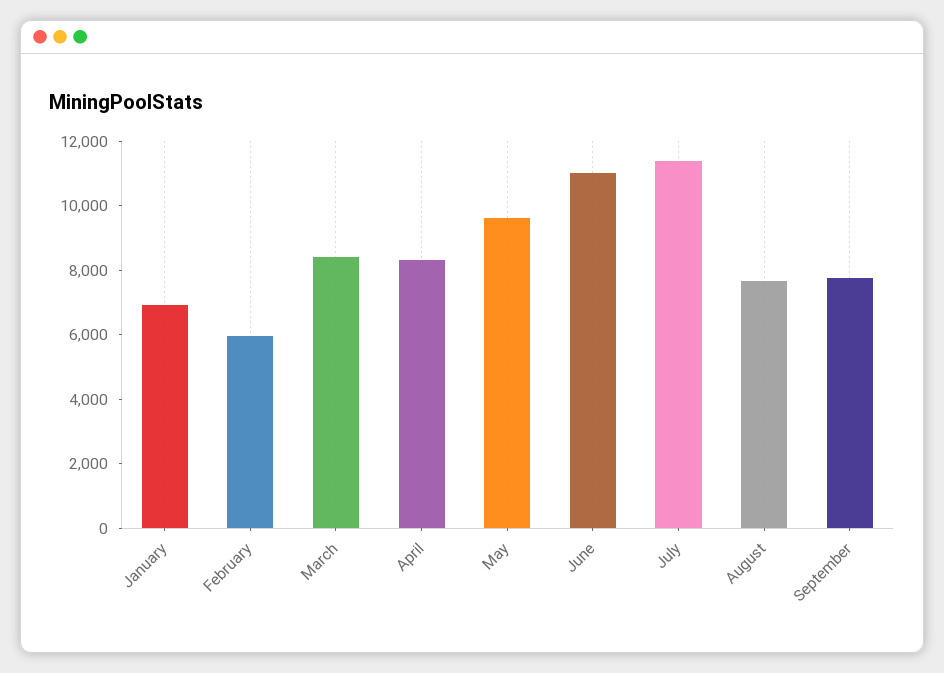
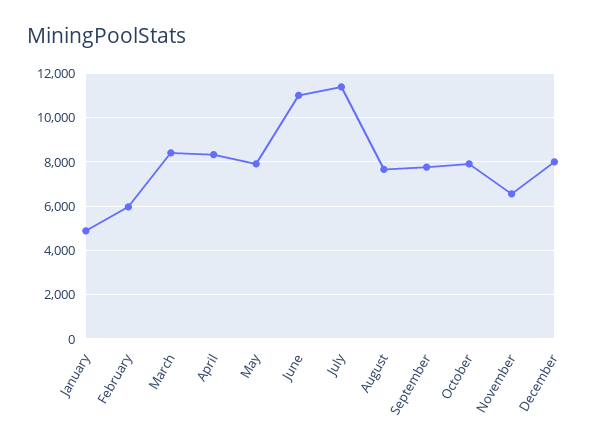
January: 7000 -> 5000
May: 9500 -> 8000
October: none -> 8000
November: none -> 6500
December: none -> 8000

